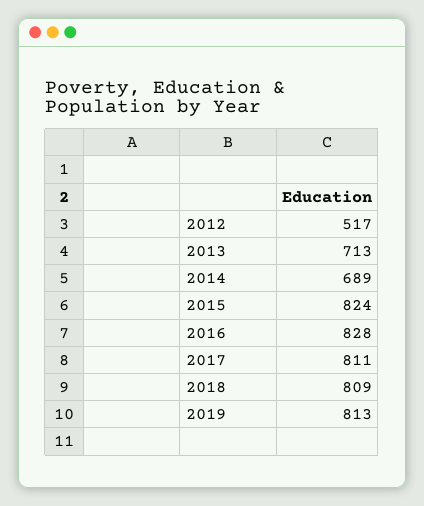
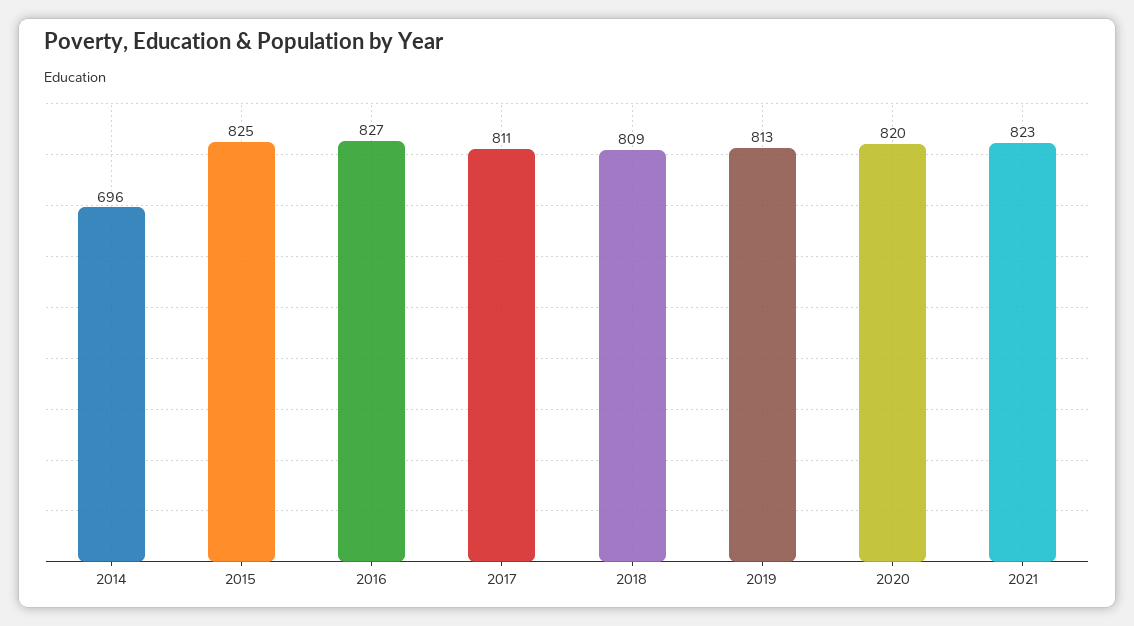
2012: 517 -> none
2013: 713 -> none
2014: 689 -> 696
2015: 824 -> 825
2016: 828 -> 827
2020: none -> 820
2021: none -> 823

